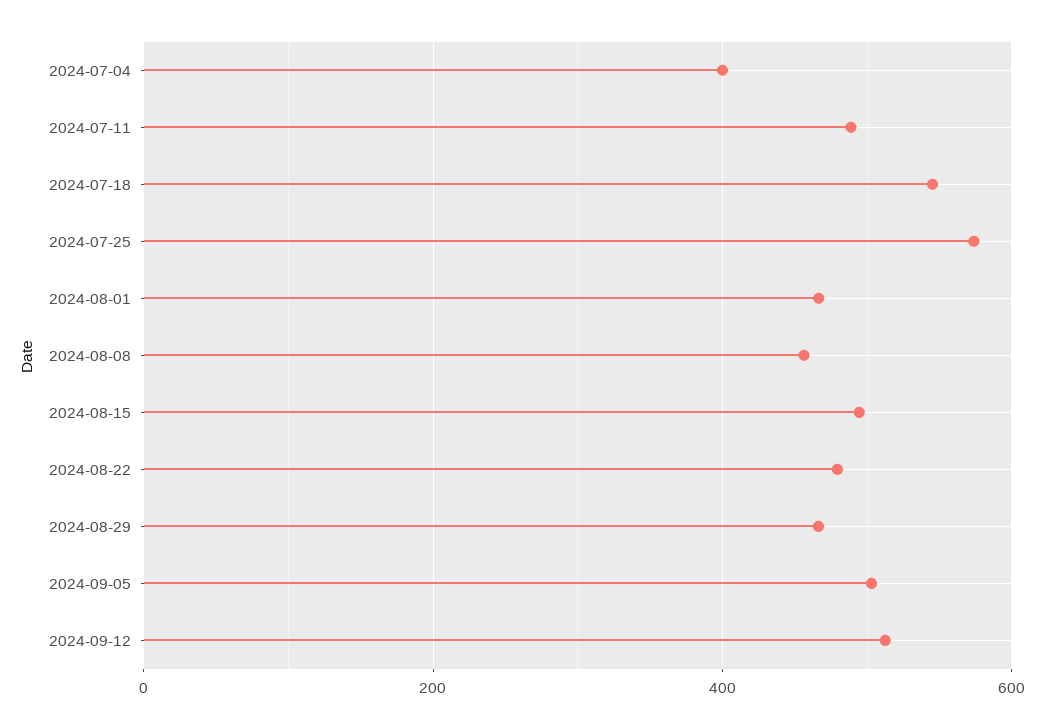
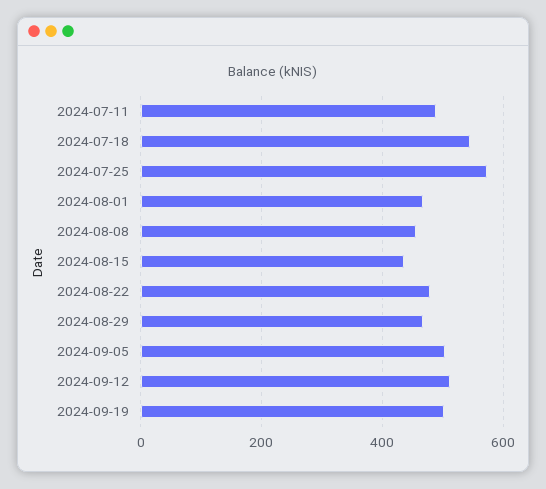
2024-07-04: 400 -> none
2024-08-15: 500 -> 440
2024-09-19: none -> 500

